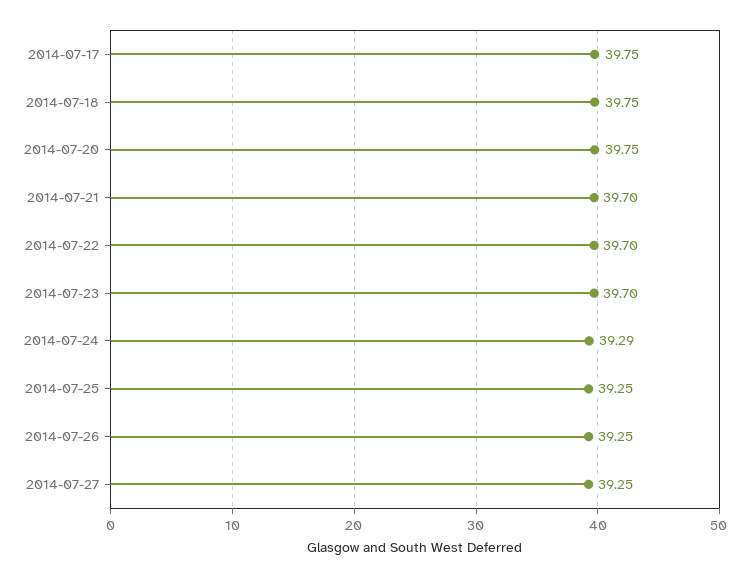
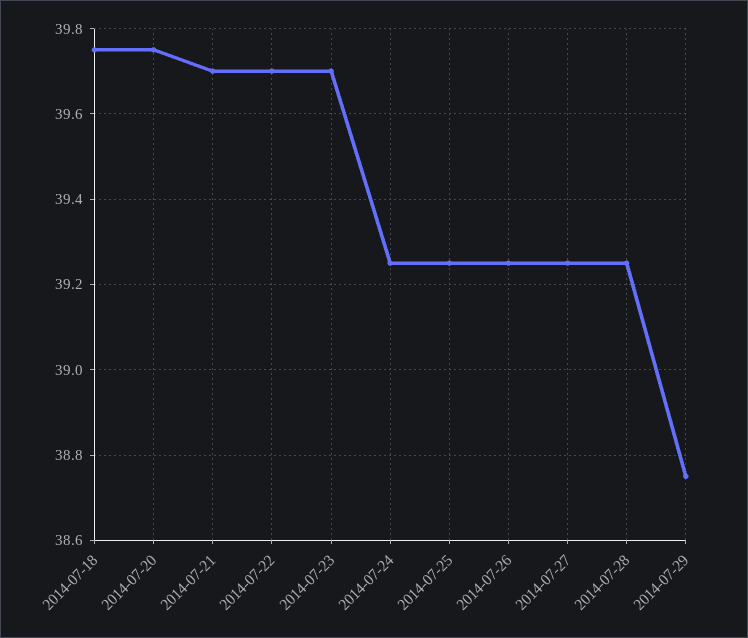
2014-07-17: 39.75 -> none
2014-07-24: 39.29 -> 39.25
2014-07-28: none -> 39.25
2014-07-29: none -> 38.75

